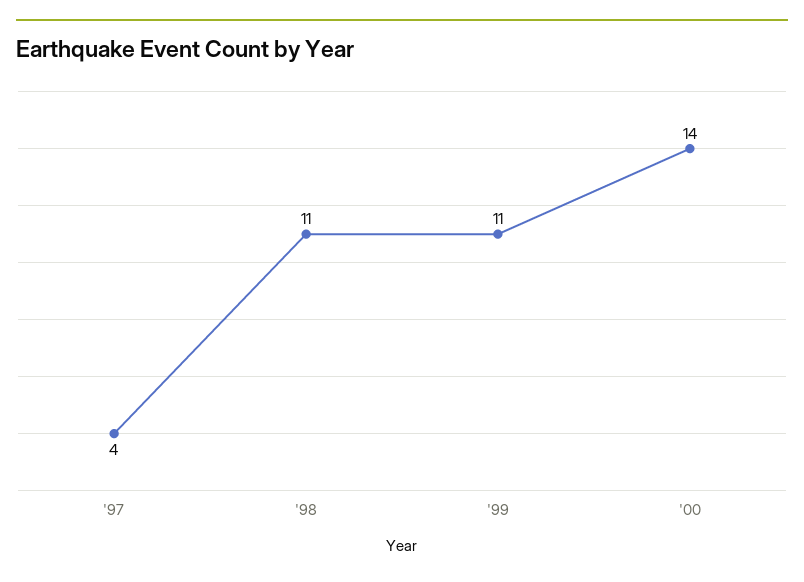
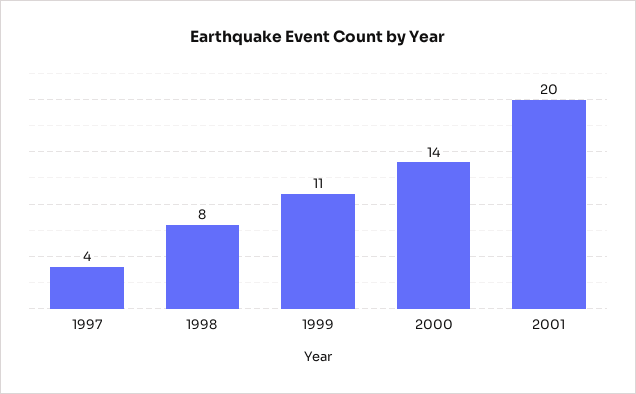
'98: 11 -> 8
2001: none -> 20

